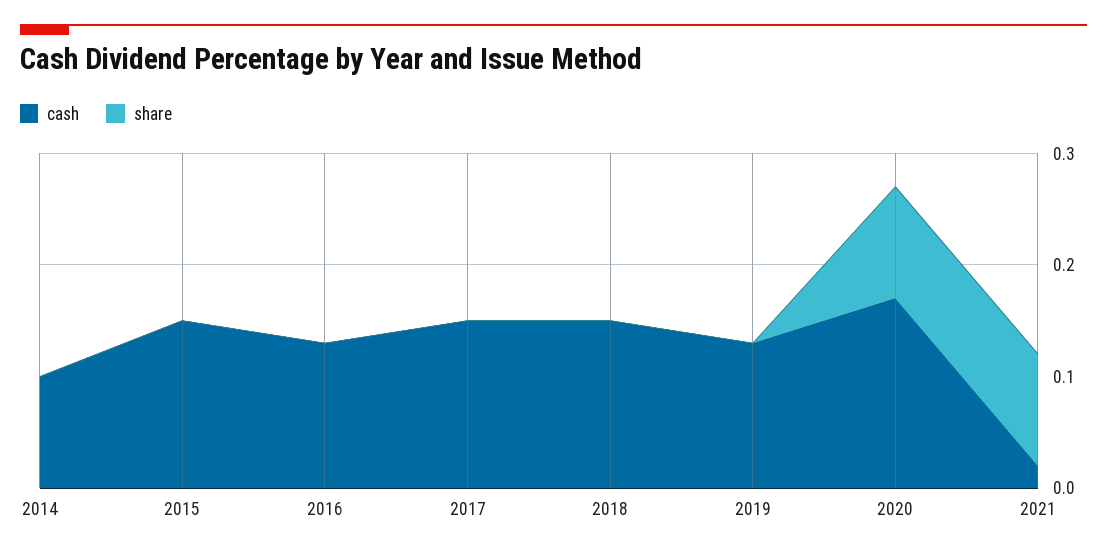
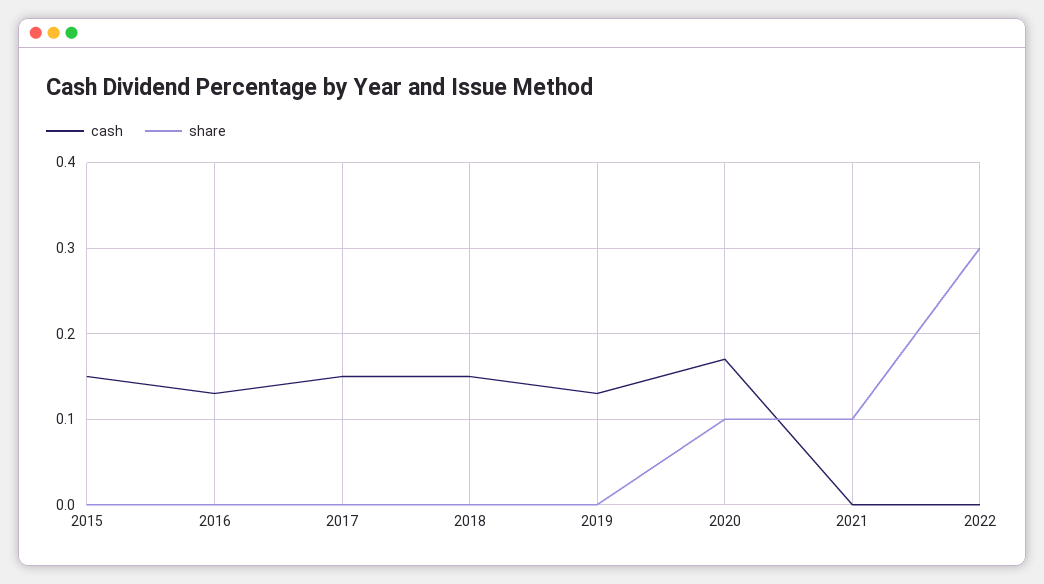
cash, 2014: 0.1 -> none
share, 2014: 0 -> none
cash, 2021: 0.02 -> 0
cash, 2022: none -> 0
share, 2022: none -> 0.3

